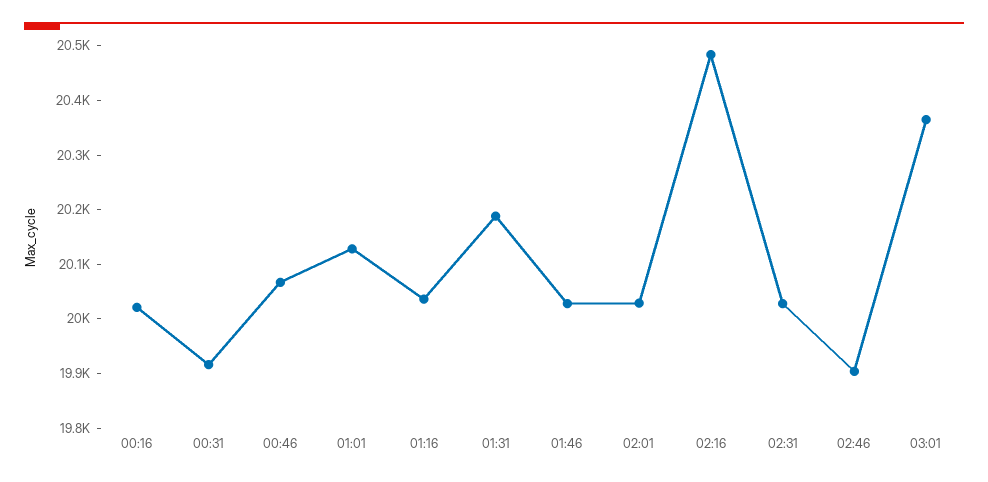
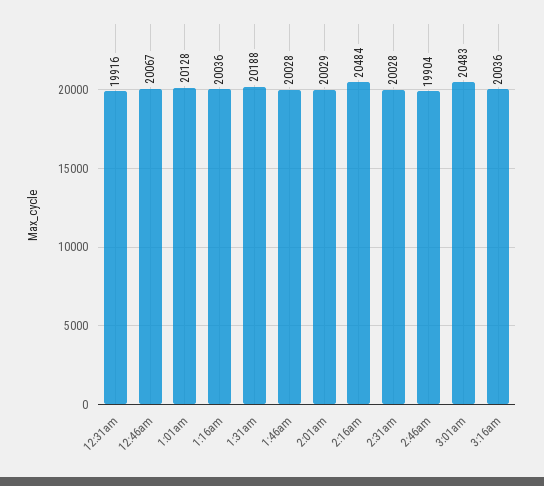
00:16: 20020 -> none
03:01: 20360 -> 20483
3:16am: none -> 20036

